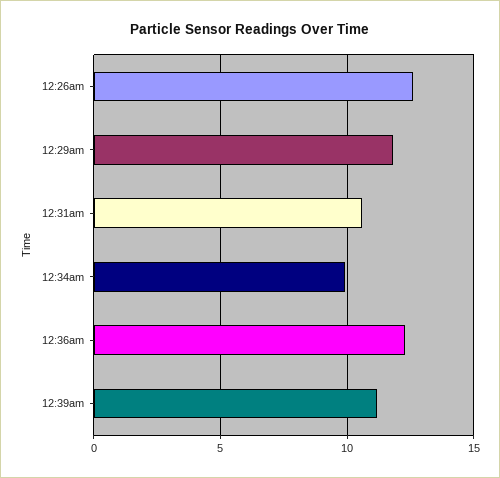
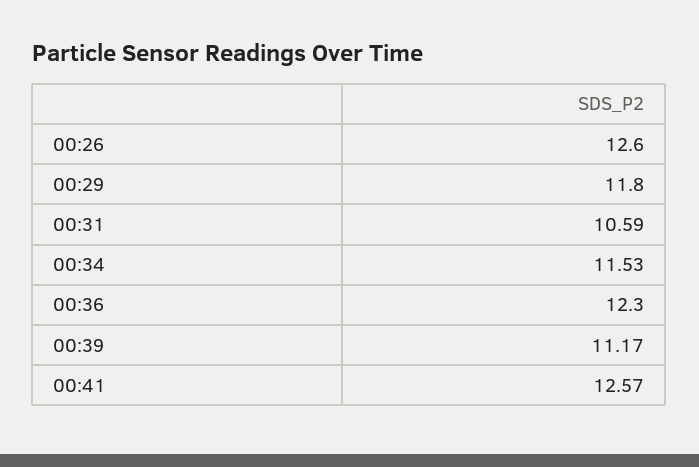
12:34am: 10 -> 11.53
00:41: none -> 12.57

